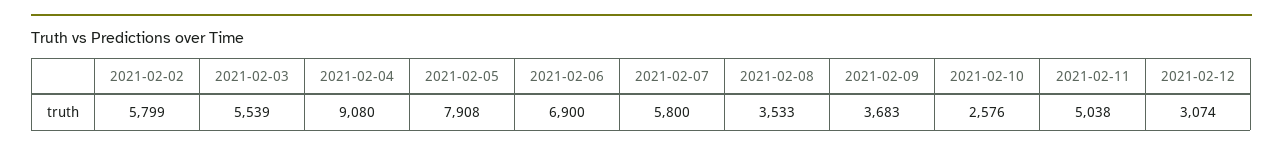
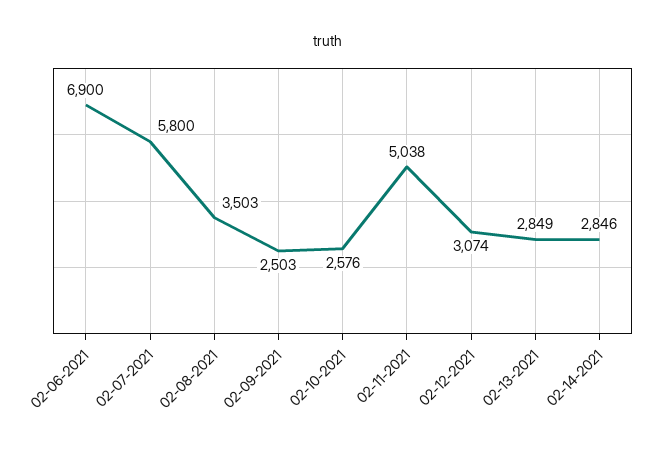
2021-02-02: 5799 -> none
2021-02-03: 5539 -> none
2021-02-04: 9080 -> none
2021-02-05: 7908 -> none
2021-02-08: 3533 -> 3503
2021-02-09: 3683 -> 2503
02-13-2021: none -> 2849
02-14-2021: none -> 2846

